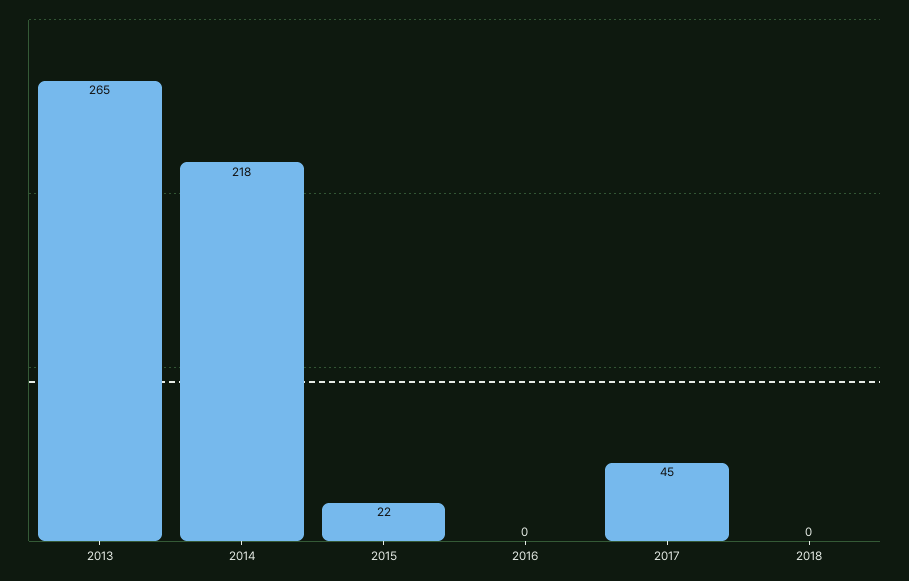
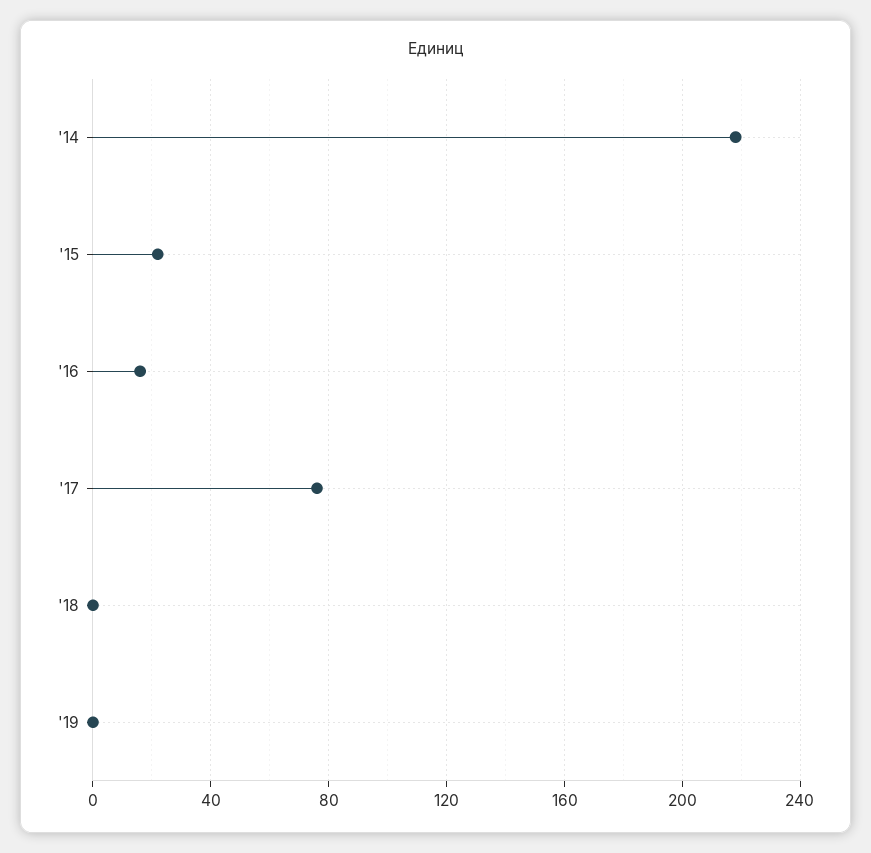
2013: 265 -> none
2016: 0 -> 15
2017: 45 -> 75
'19: none -> 0

